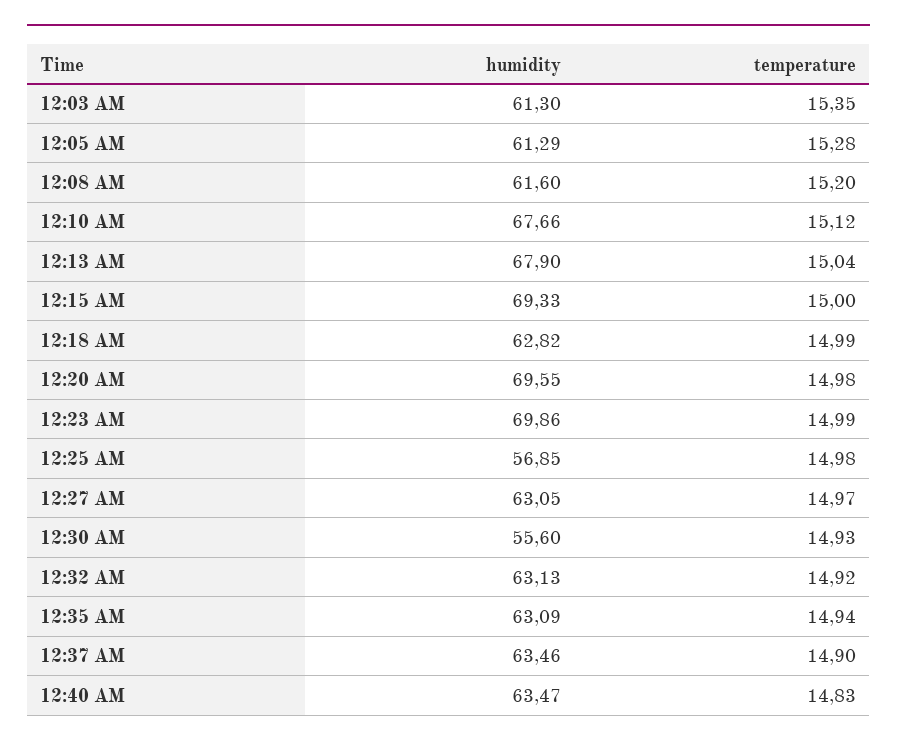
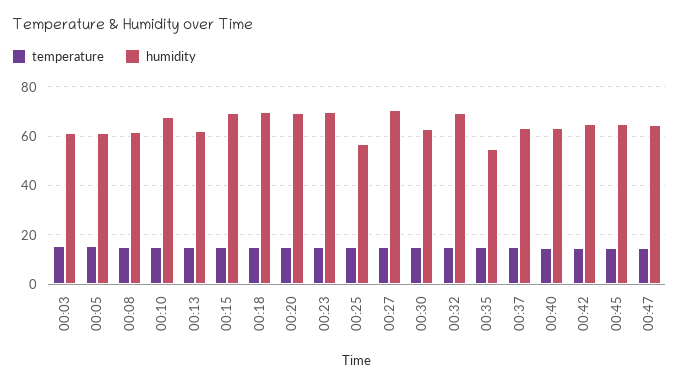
humidity, 12:13 AM: 67.9 -> 62.5
humidity, 12:18 AM: 62.82 -> 70
humidity, 12:27 AM: 63.05 -> 70
humidity, 12:30 AM: 55.6 -> 62.5
humidity, 12:32 AM: 63.13 -> 70
humidity, 12:35 AM: 63.09 -> 55
temperature, 00:42: none -> 15
humidity, 00:42: none -> 65
temperature, 00:45: none -> 15
humidity, 00:45: none -> 65
temperature, 00:47: none -> 15
humidity, 00:47: none -> 65

